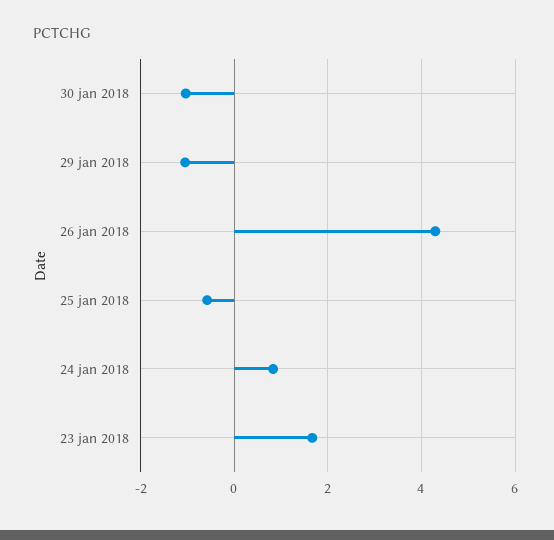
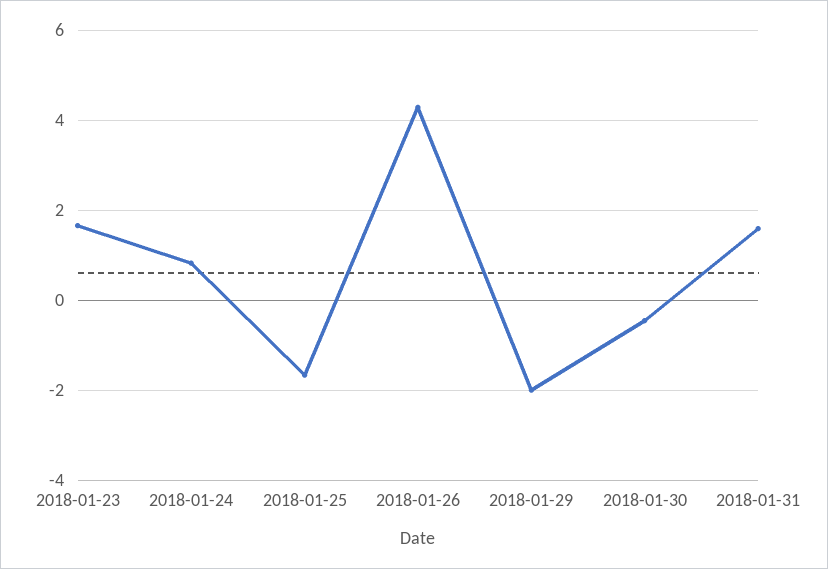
30 jan 2018: -1 -> -0.4
29 jan 2018: -1 -> -2
25 jan 2018: -0.6 -> -1.6
2018-01-31: none -> 1.6

